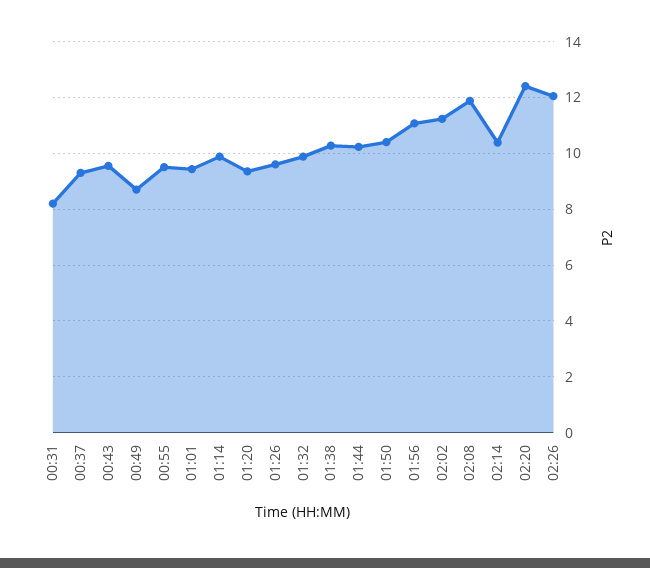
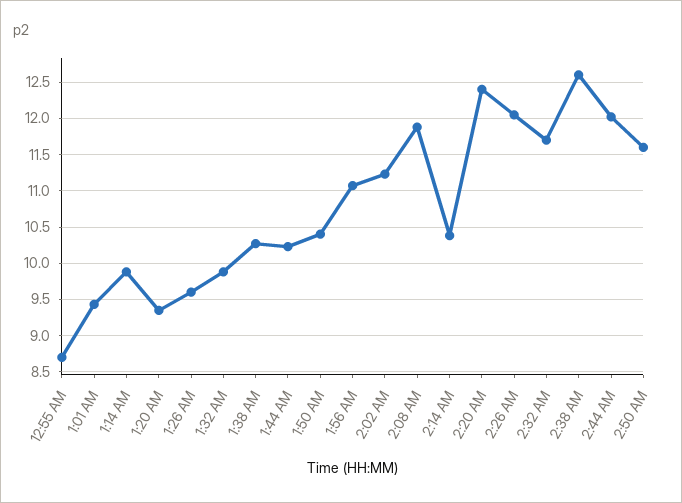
00:31: 8.25 -> none
00:37: 9.25 -> none
00:43: 9.5 -> none
00:49: 8.75 -> none
00:55: 9.5 -> 8.7
2:32 AM: none -> 11.7
2:38 AM: none -> 12.6
2:44 AM: none -> 12
2:50 AM: none -> 11.6

